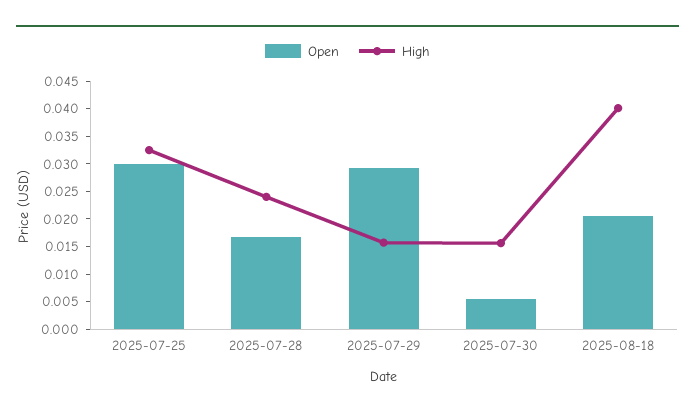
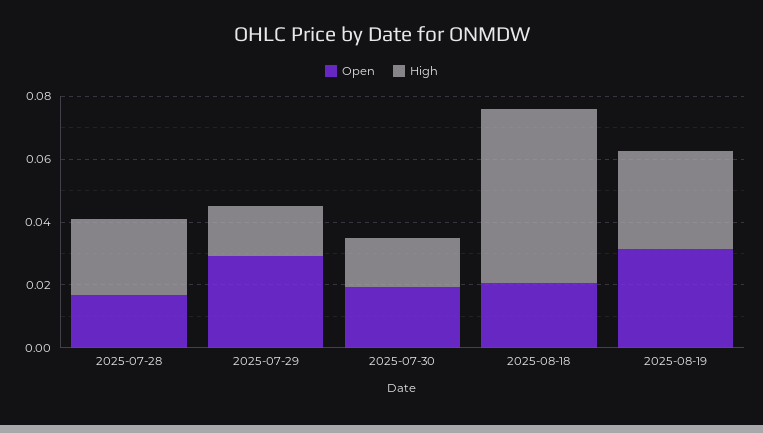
Open, 2025-07-25: 0.03 -> none
High, 2025-07-25: 0.0325 -> none
Open, 2025-07-30: 0.005 -> 0.02
High, 2025-08-18: 0.04 -> 0.055
Open, 2025-08-19: none -> 0.03
High, 2025-08-19: none -> 0.03

